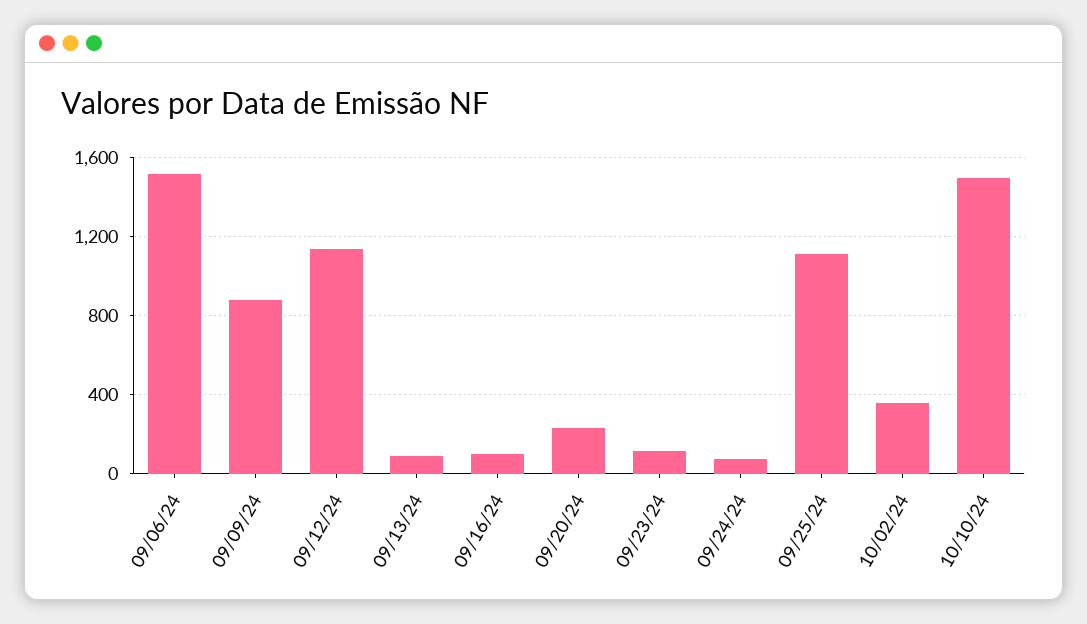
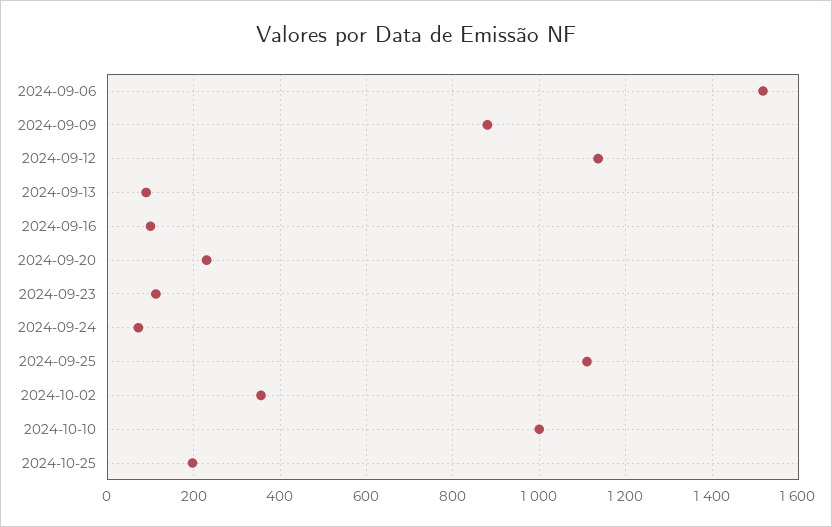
10/10/24: 1500 -> 1000
2024-10-25: none -> 200

